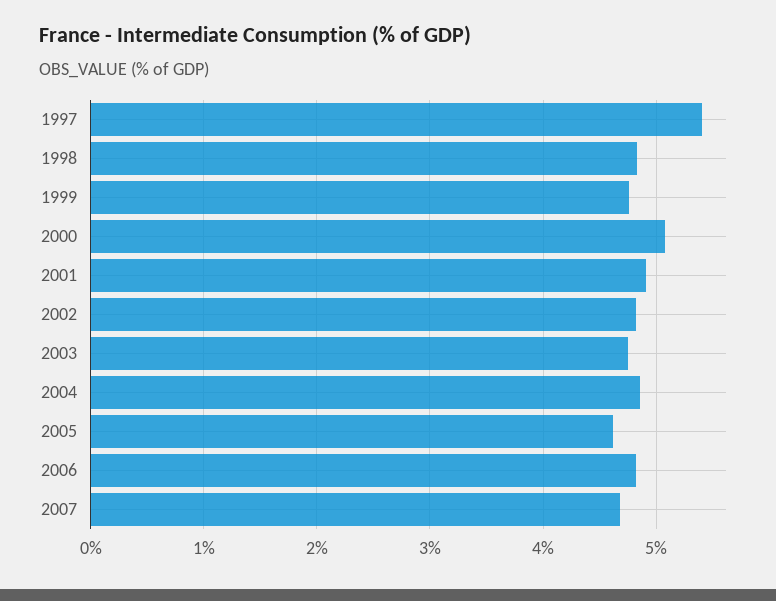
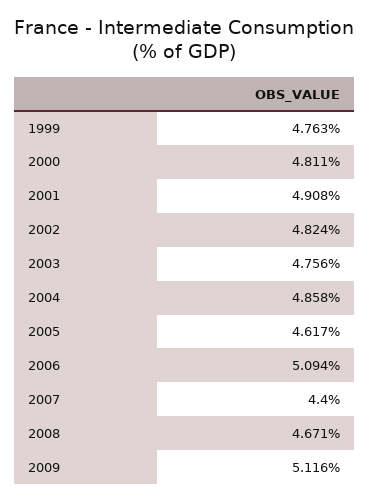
1997: 5.4 -> none
1998: 4.8 -> none
2000: 5.1 -> 4.811
2006: 4.8 -> 5.094
2007: 4.7 -> 4.4
2008: none -> 4.671
2009: none -> 5.116

